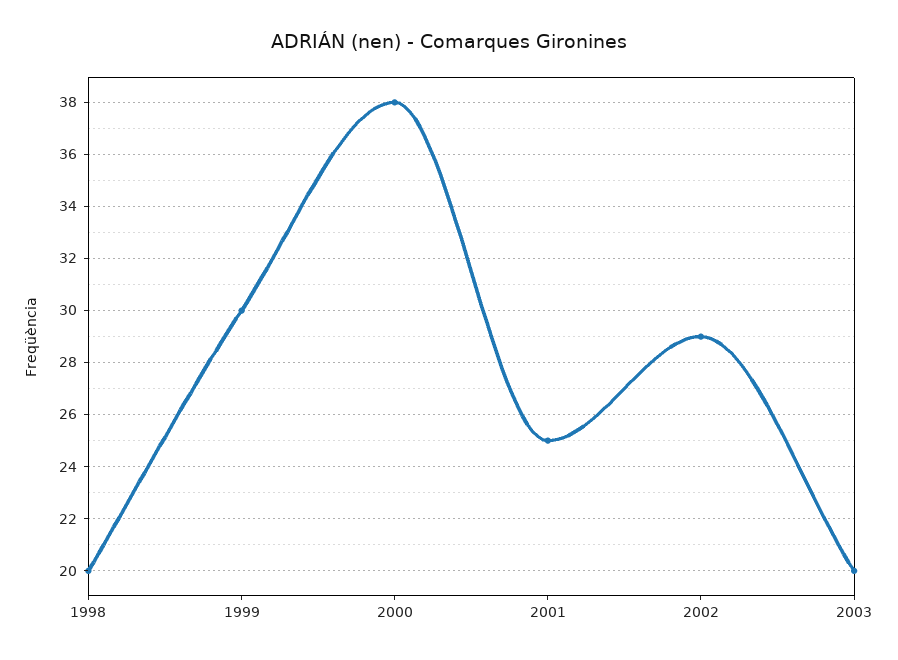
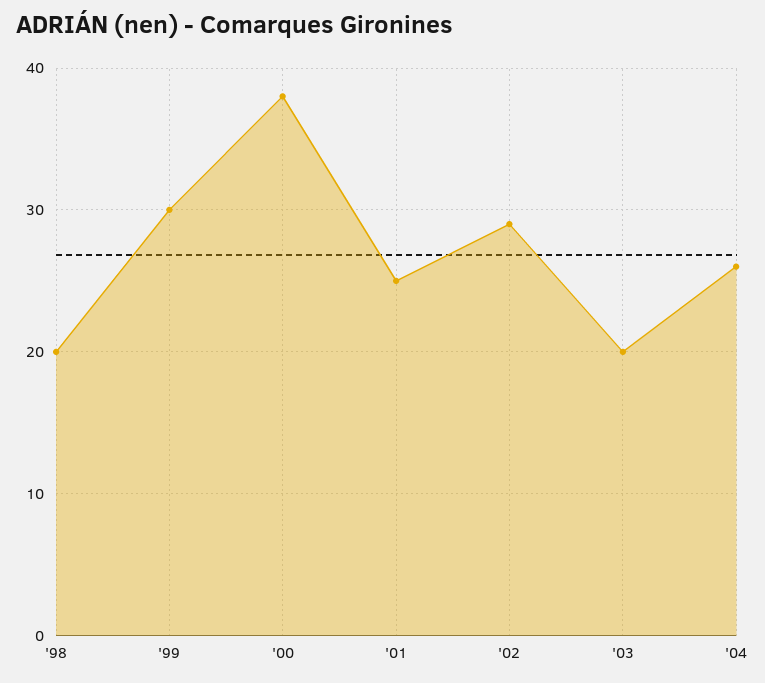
'04: none -> 26

